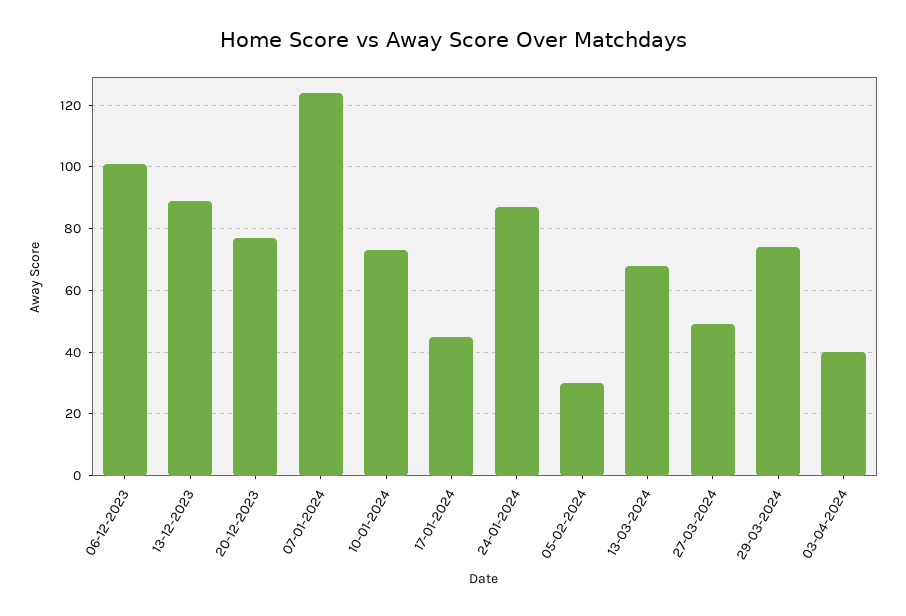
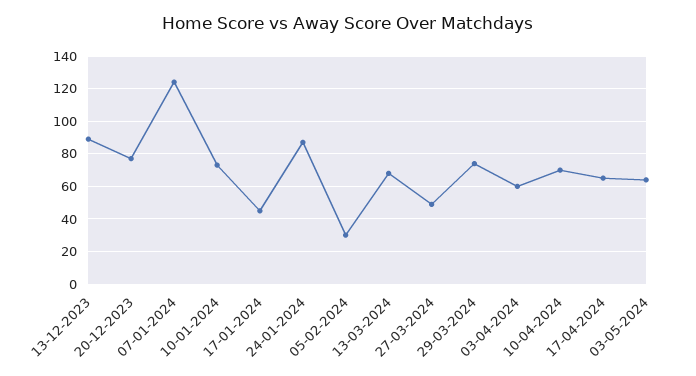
06-12-2023: 100 -> none
03-04-2024: 40 -> 60
10-04-2024: none -> 70
17-04-2024: none -> 65
03-05-2024: none -> 65

